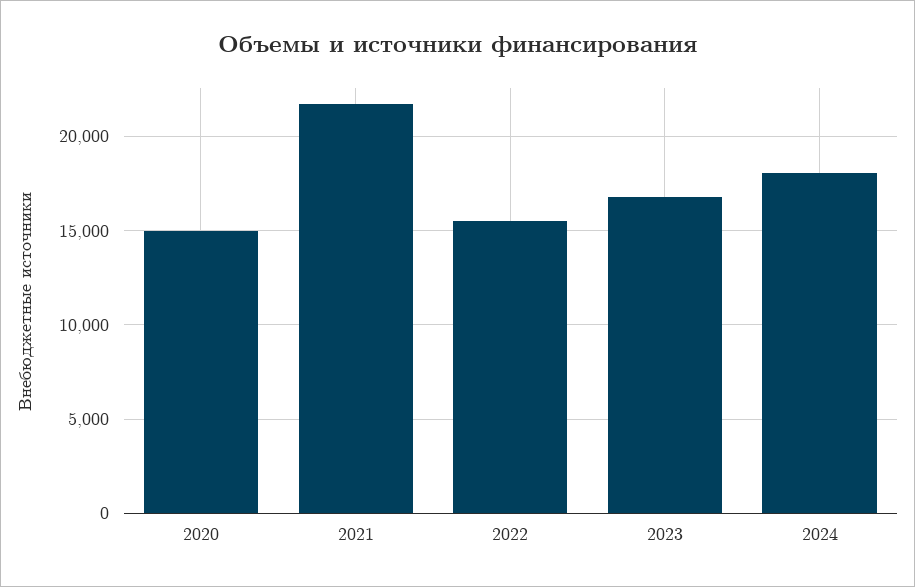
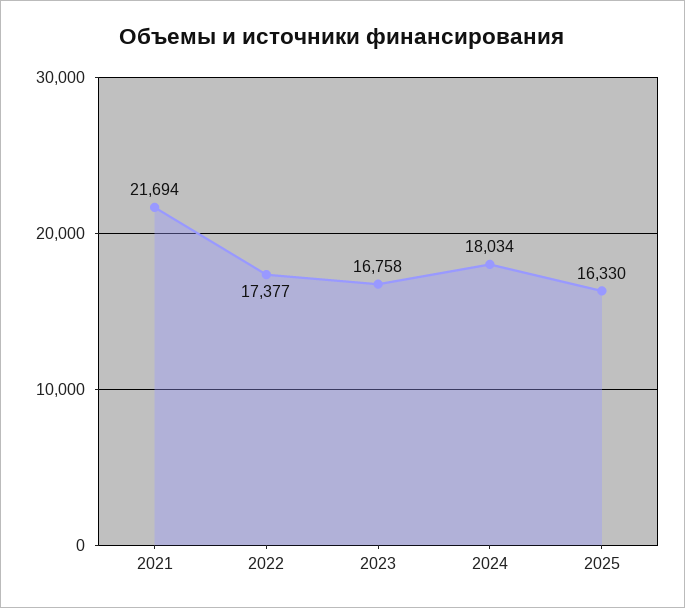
2020: 15000 -> none
2022: 15500 -> 17377
2025: none -> 16330

